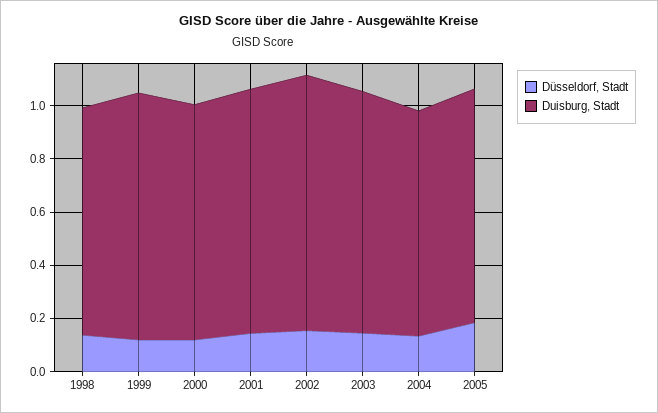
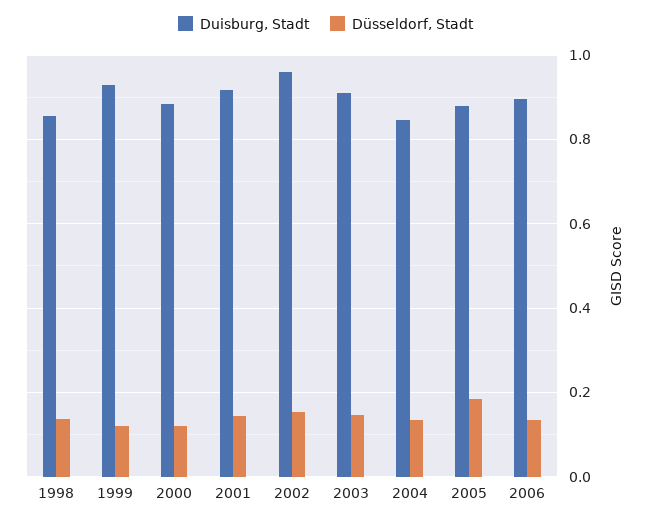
Duisburg, Stadt, 2006: none -> 0.9
Düsseldorf, Stadt, 2006: none -> 0.14

